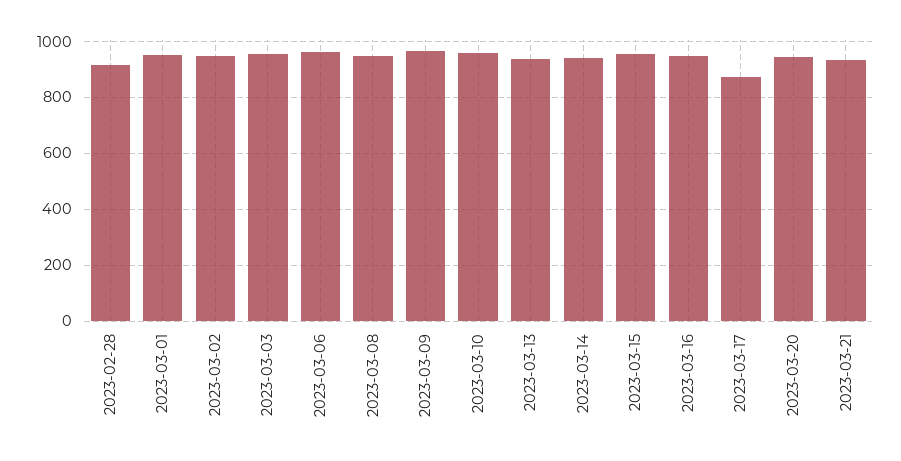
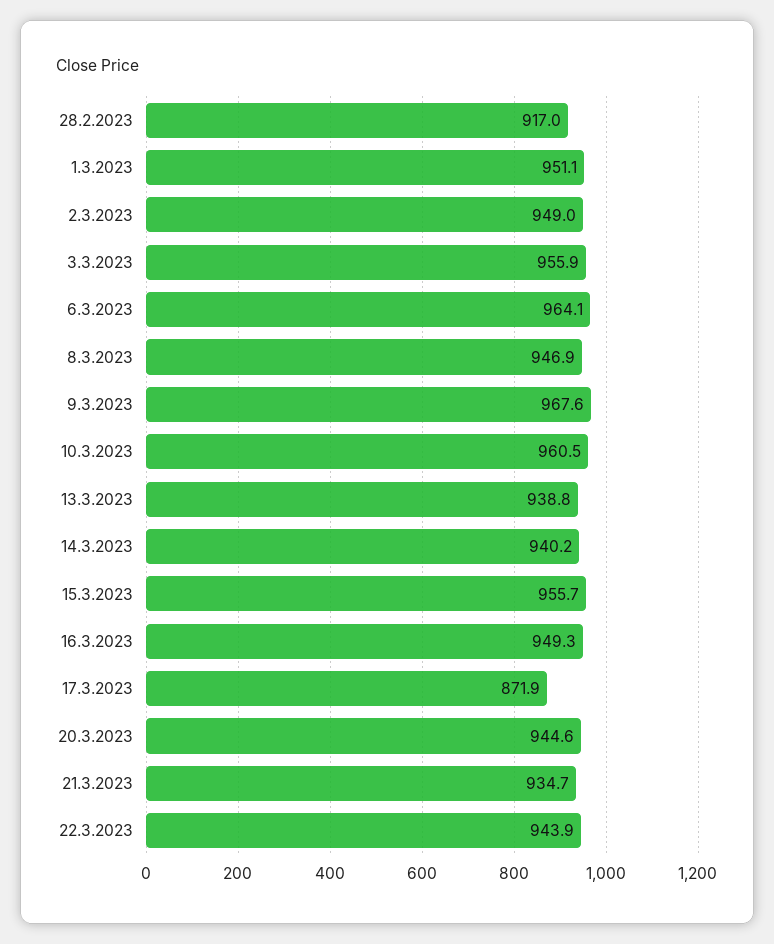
22.3.2023: none -> 943.9

